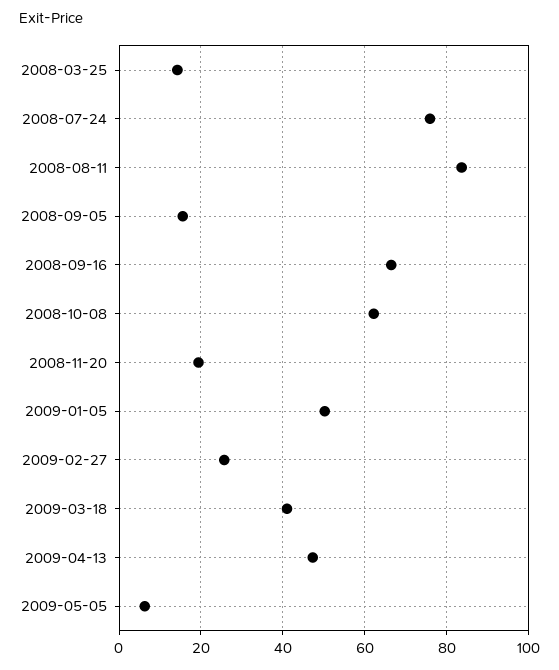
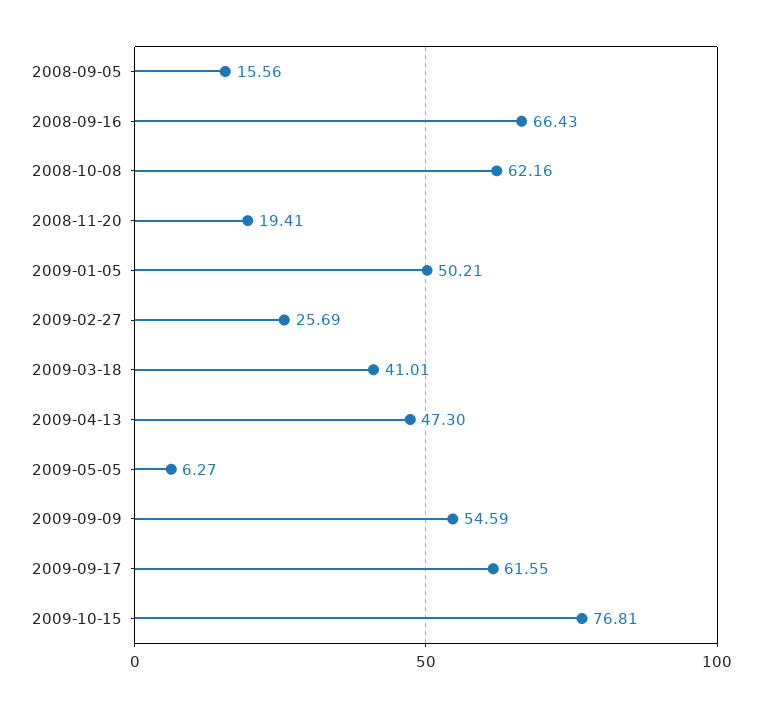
2008-03-25: 14 -> none
2008-07-24: 76 -> none
2008-08-11: 84 -> none
2009-09-09: none -> 54.59
2009-09-17: none -> 61.55
2009-10-15: none -> 76.81

